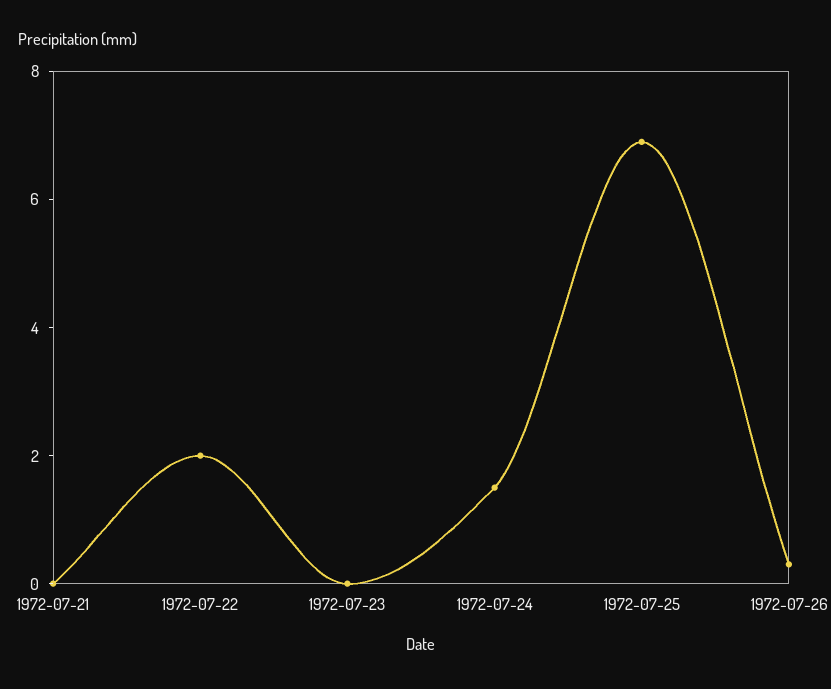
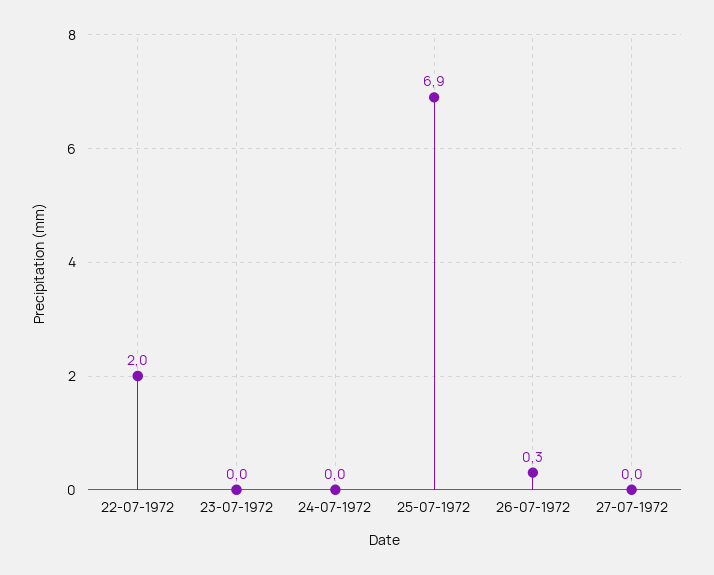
1972-07-21: 0 -> none
1972-07-24: 1.5 -> 0
27-07-1972: none -> 0

